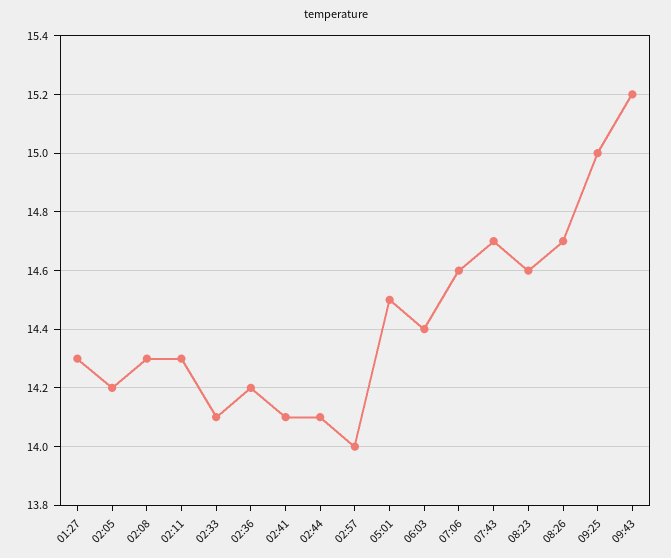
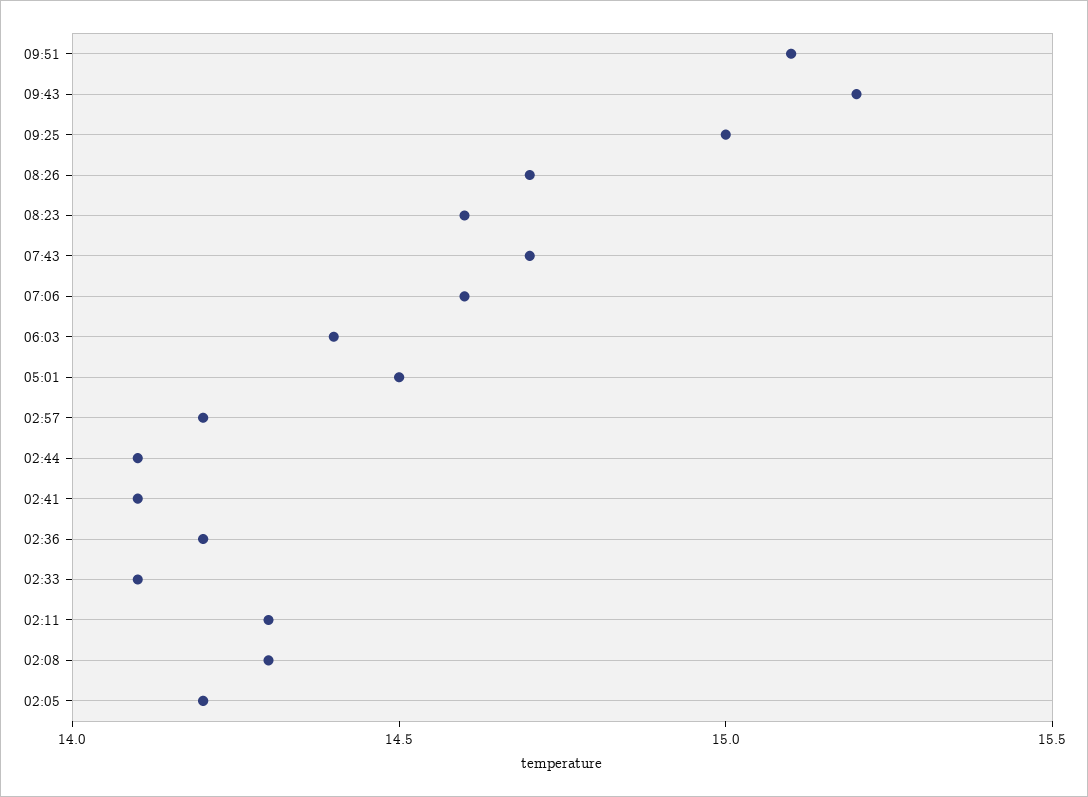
01:27: 14.3 -> none
02:57: 14 -> 14.2
09:51: none -> 15.1

